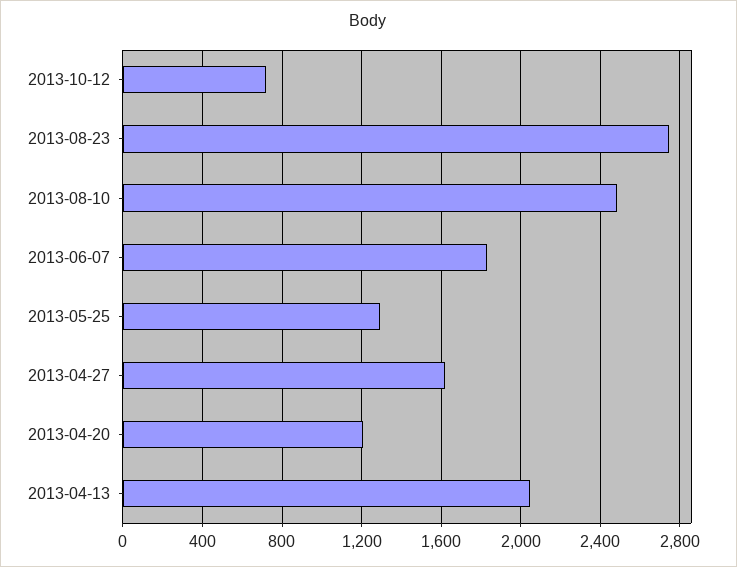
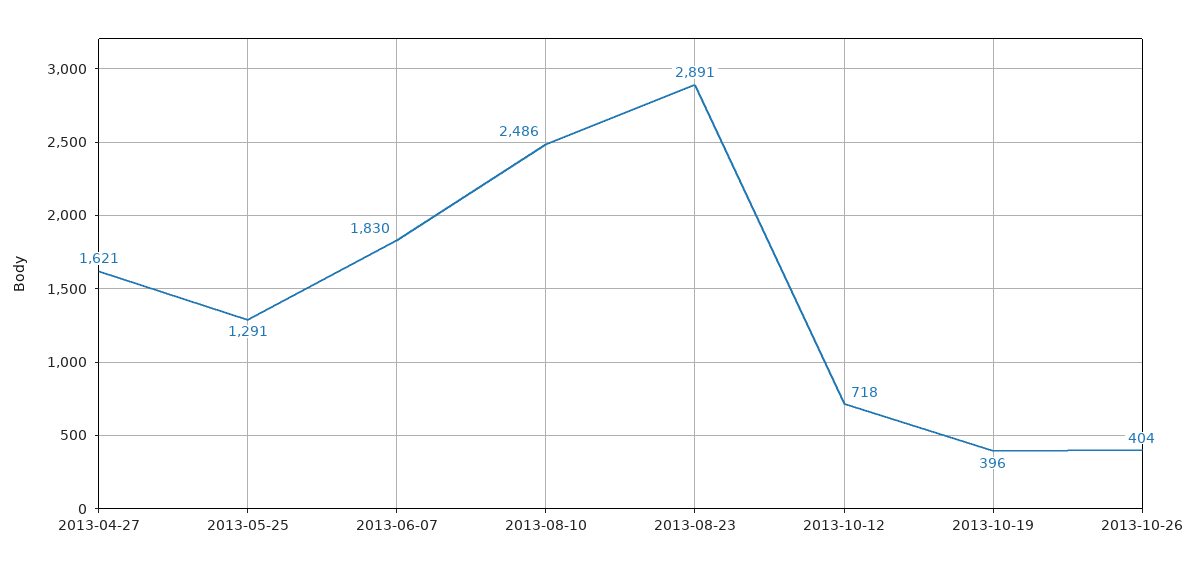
2013-08-23: 2750 -> 2891
2013-04-20: 1200 -> none
2013-04-13: 2050 -> none
2013-10-19: none -> 396
2013-10-26: none -> 404

